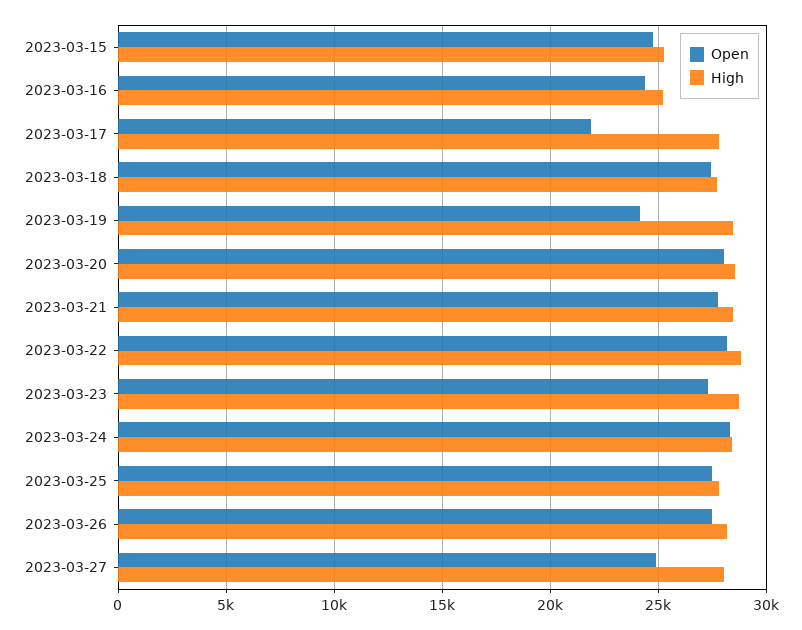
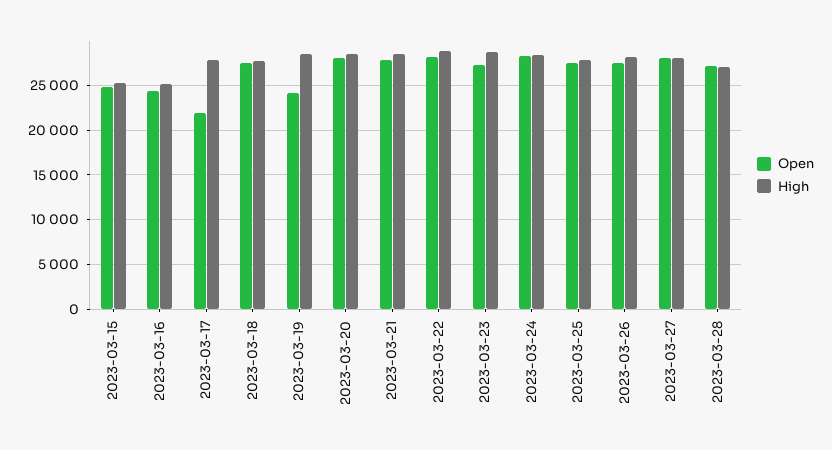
Open, 2023-03-27: 25000 -> 28000
Open, 2023-03-28: none -> 27000
High, 2023-03-28: none -> 27000

